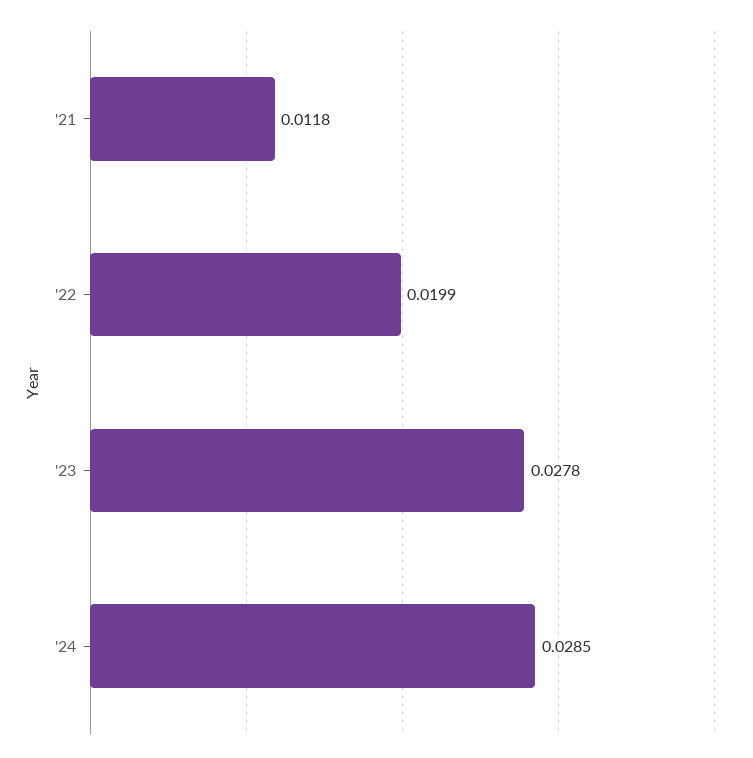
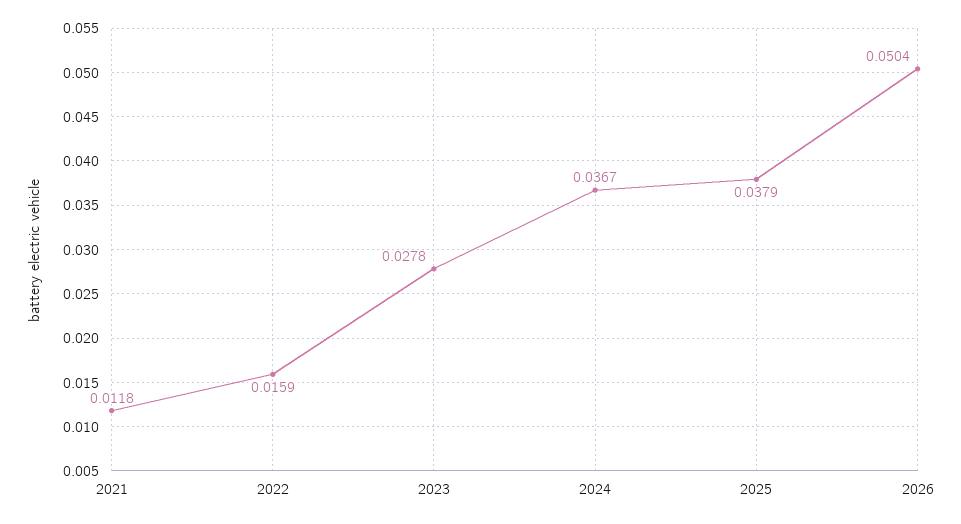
'22: 0.0199 -> 0.0159
'24: 0.0285 -> 0.0367
2025: none -> 0.0379
2026: none -> 0.0504

